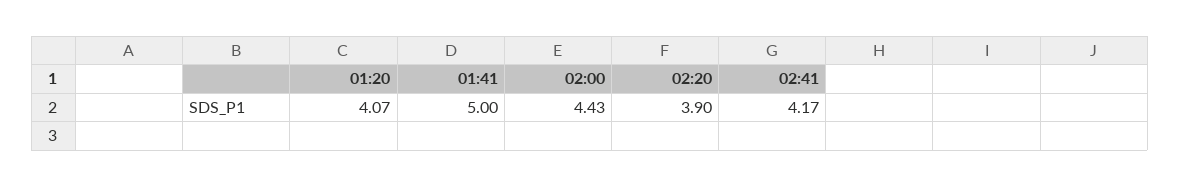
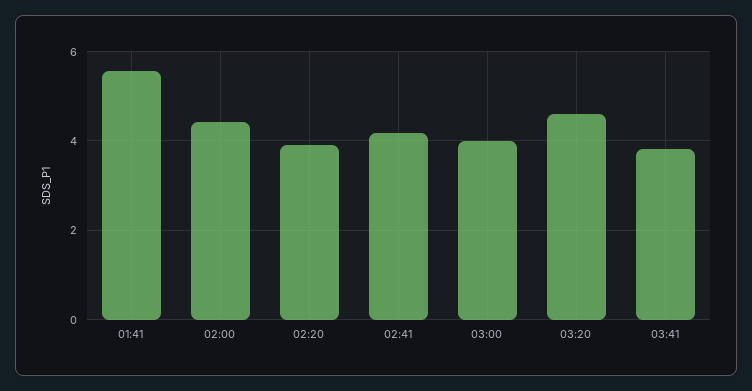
01:20: 4.07 -> none
01:41: 5 -> 5.6
03:00: none -> 4
03:20: none -> 4.6
03:41: none -> 3.8

